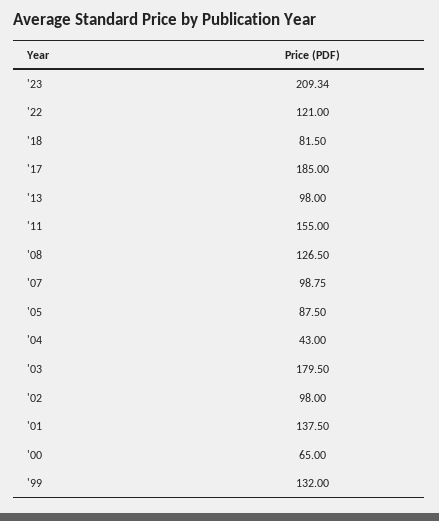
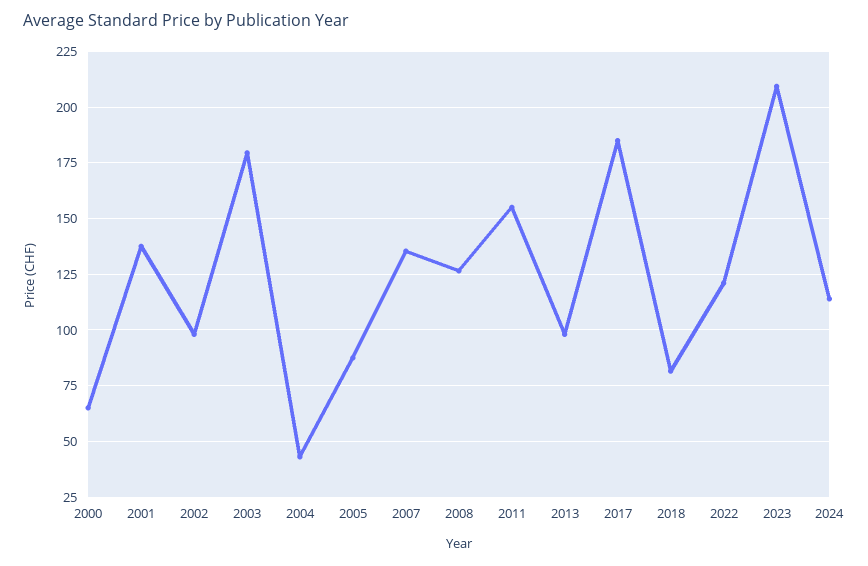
'07: 98.75 -> 135
'99: 132 -> none
2024: none -> 115

